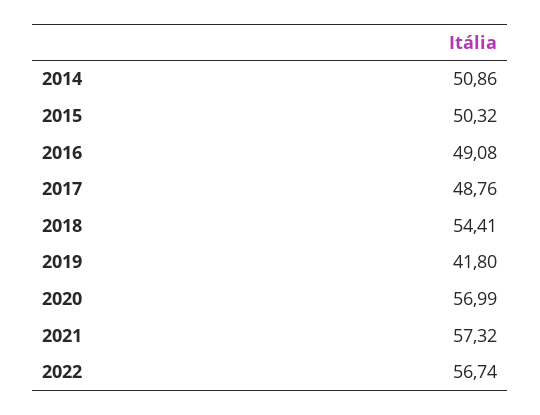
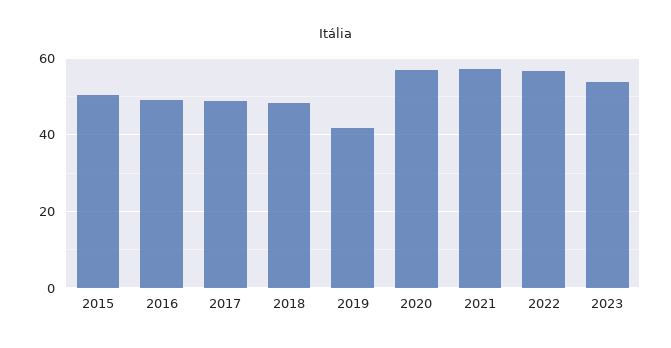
2014: 50.86 -> none
2018: 54.41 -> 48
2023: none -> 54

